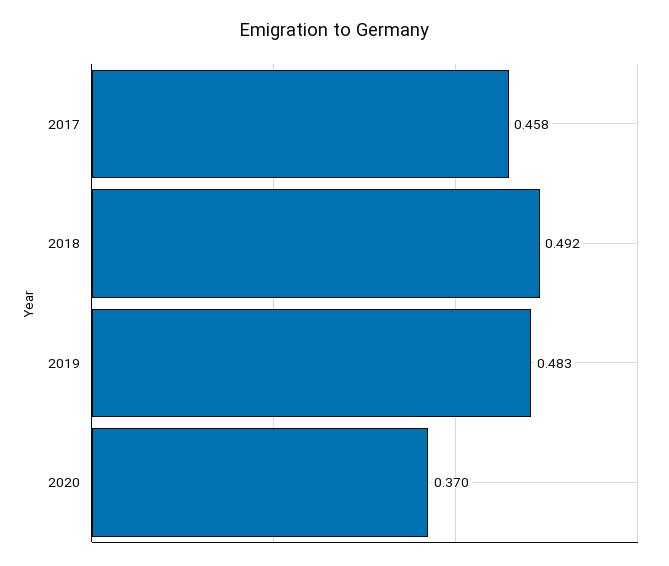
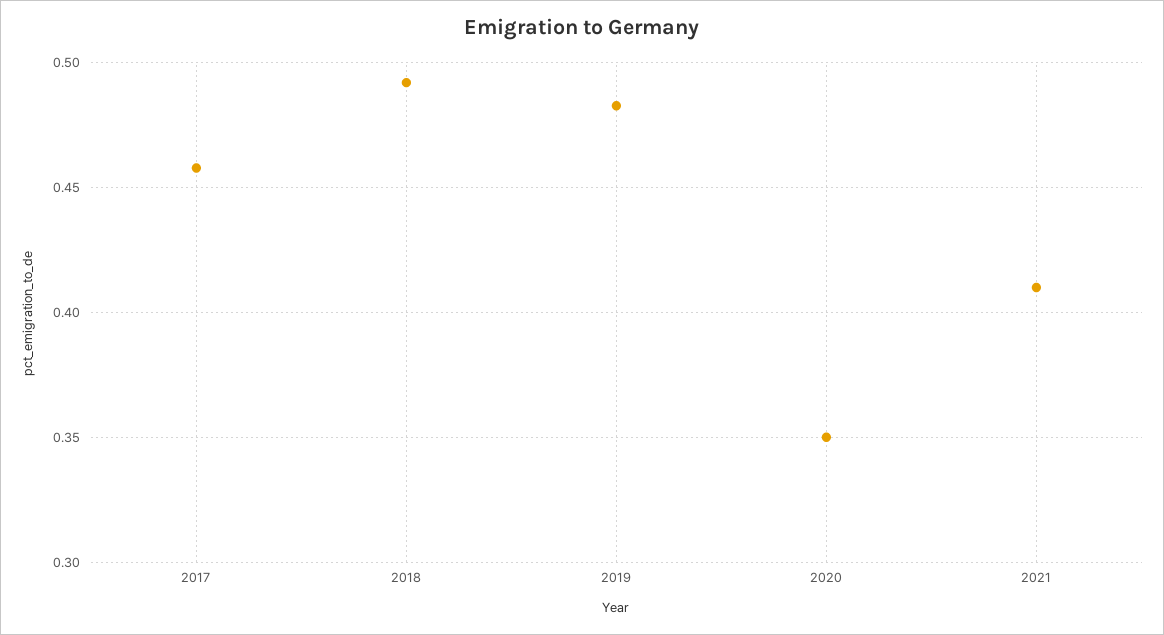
2020: 0.37 -> 0.35
2021: none -> 0.41

